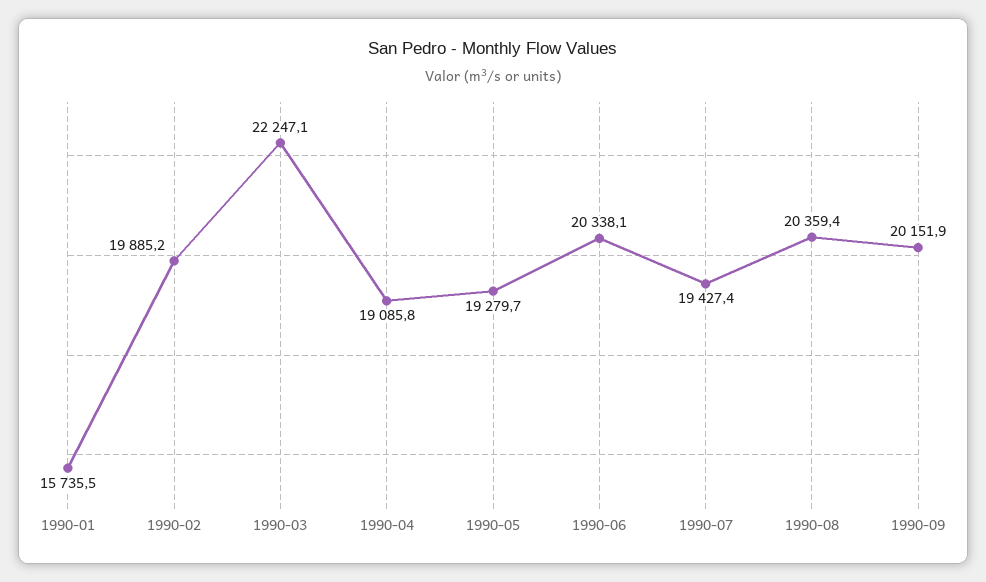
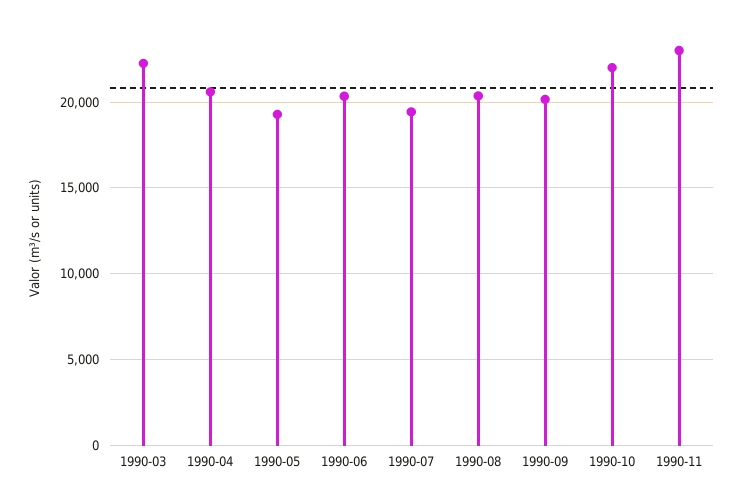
1990-01: 15735.5 -> none
1990-02: 19885.2 -> none
1990-04: 19085.8 -> 20500
1990-10: none -> 22000
1990-11: none -> 23000

